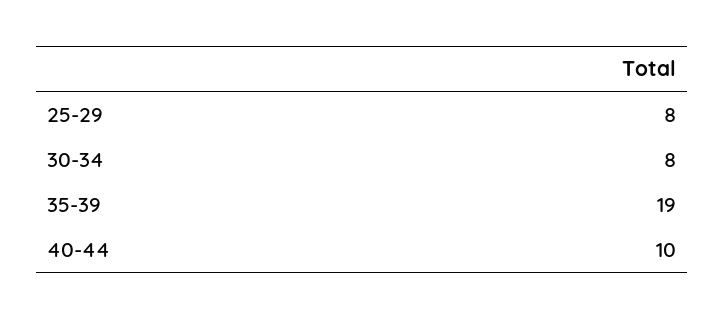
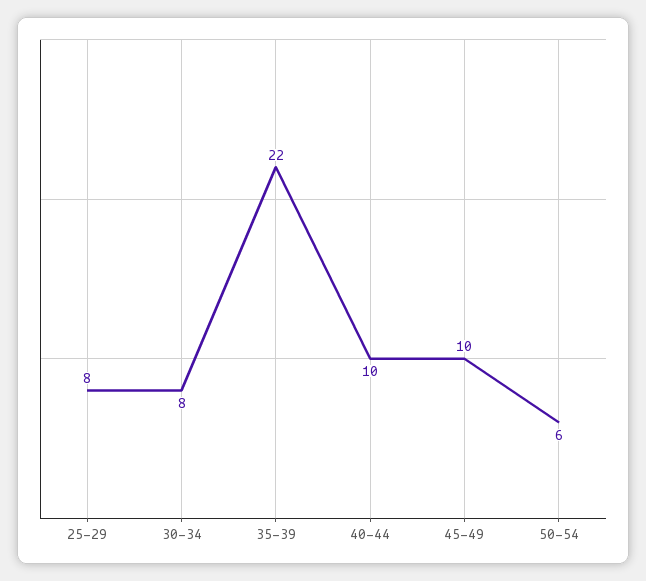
35-39: 19 -> 22
45-49: none -> 10
50-54: none -> 6

